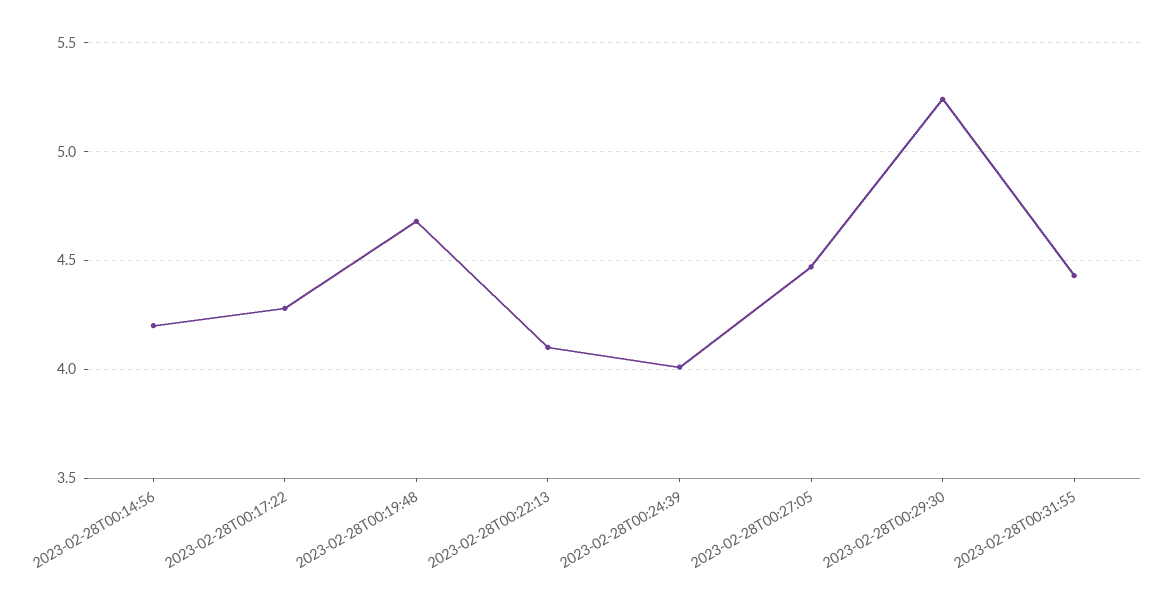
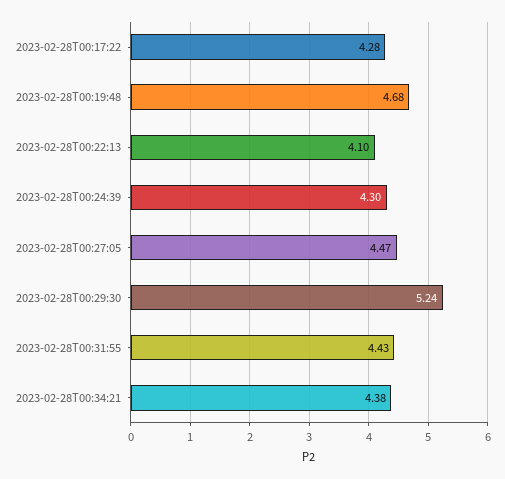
2023-02-28T00:14:56: 4.2 -> none
2023-02-28T00:24:39: 4 -> 4.3
2023-02-28T00:34:21: none -> 4.38

